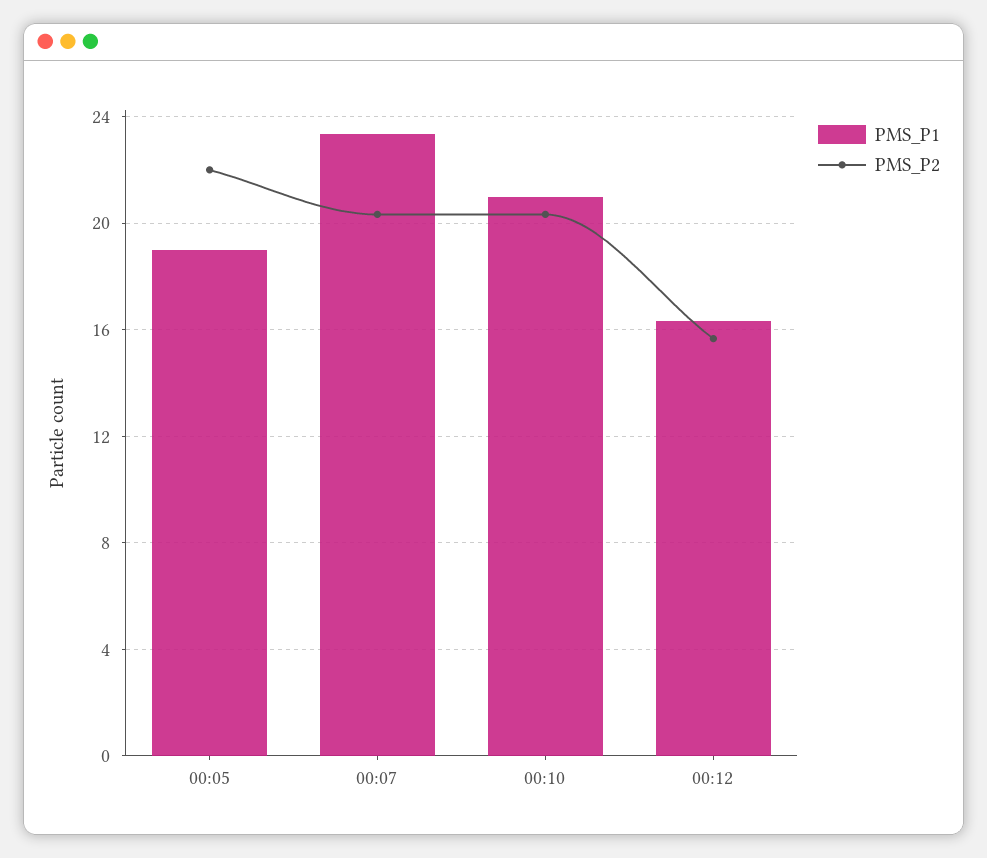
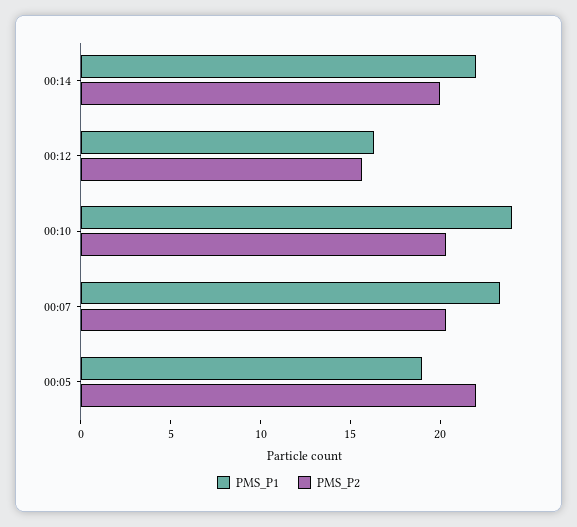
PMS_P1, 00:10: 21 -> 24
PMS_P1, 00:14: none -> 22
PMS_P2, 00:14: none -> 20

